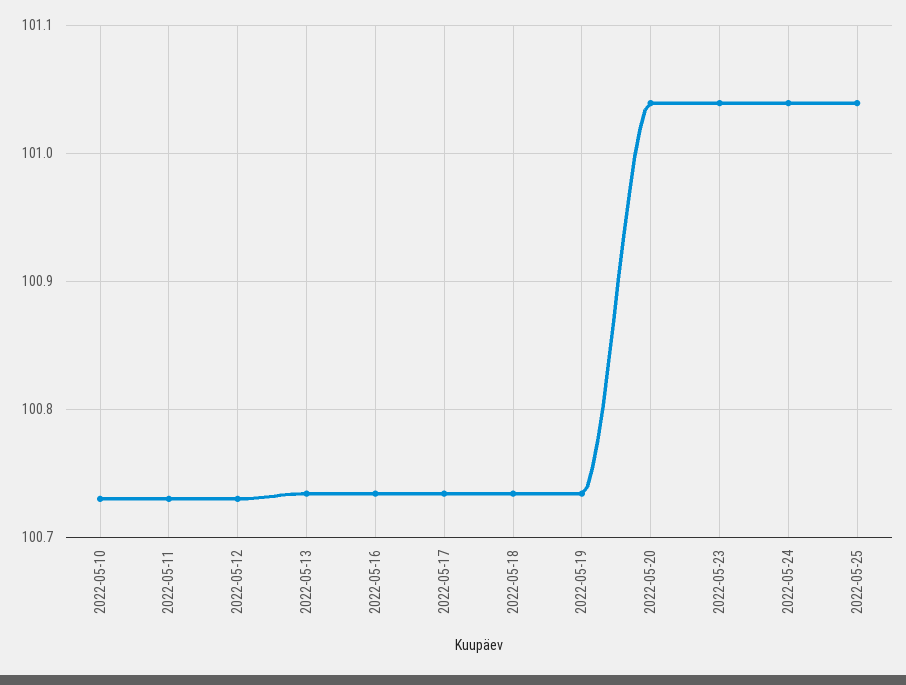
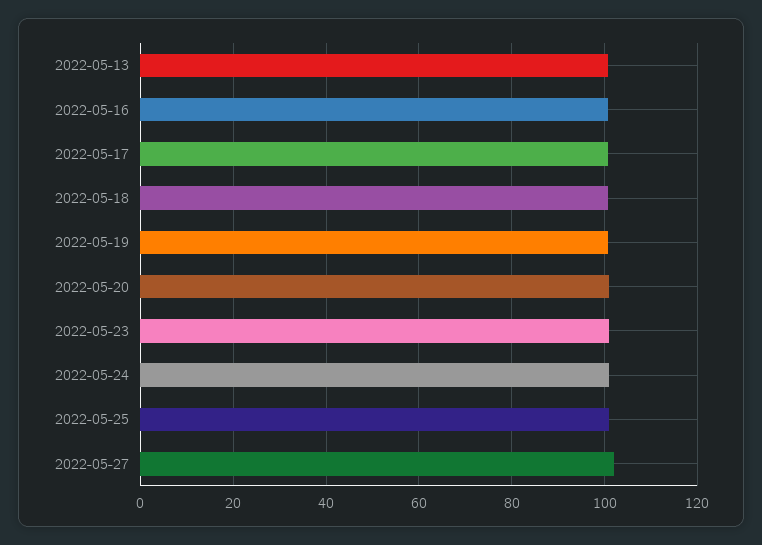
2022-05-10: 100.73 -> none
2022-05-11: 100.73 -> none
2022-05-12: 100.73 -> none
2022-05-27: none -> 102

